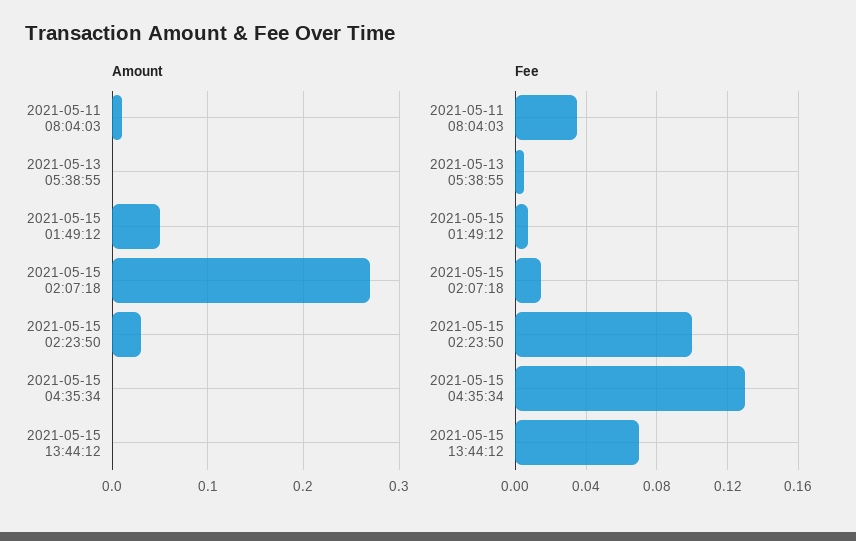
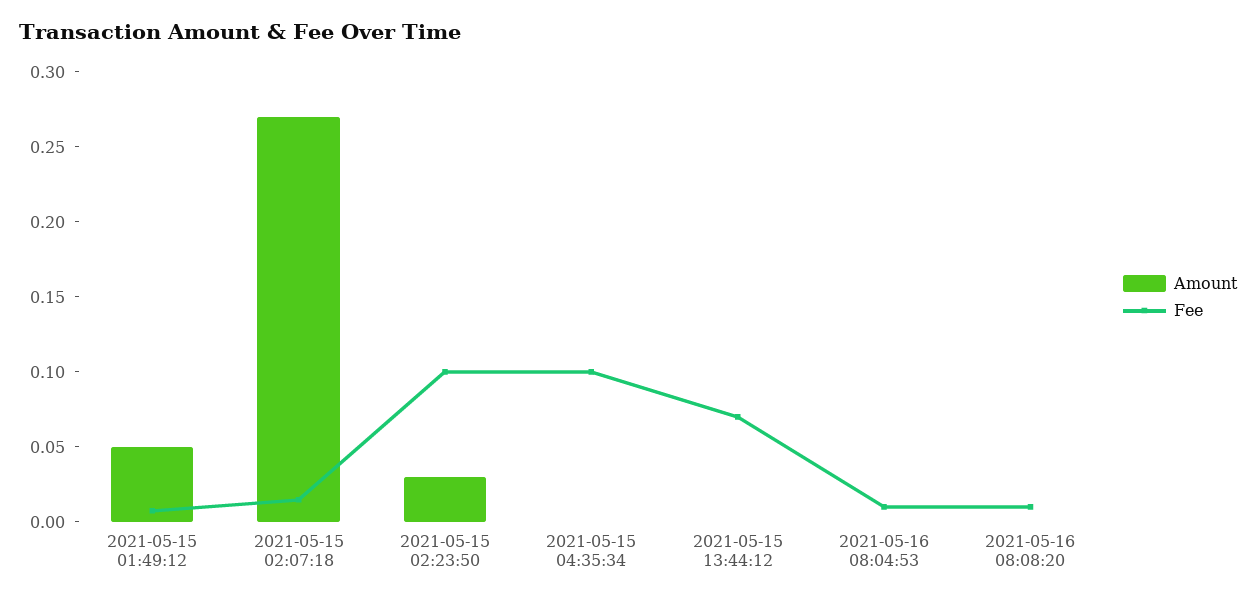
Amount, 2021-05-11 08:04:03: 0.01 -> none
Amount, 2021-05-13 05:38:55: 0 -> none
Fee, 2021-05-11 08:04:03: 0.035 -> none
Fee, 2021-05-13 05:38:55: 0.005 -> none
Fee, 2021-05-15 04:35:34: 0.13 -> 0.1
Amount, 2021-05-16 08:04:53: none -> 0
Fee, 2021-05-16 08:04:53: none -> 0.01
Amount, 2021-05-16 08:08:20: none -> 0
Fee, 2021-05-16 08:08:20: none -> 0.01

